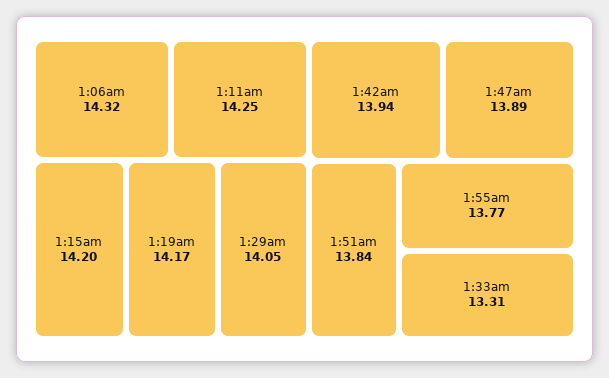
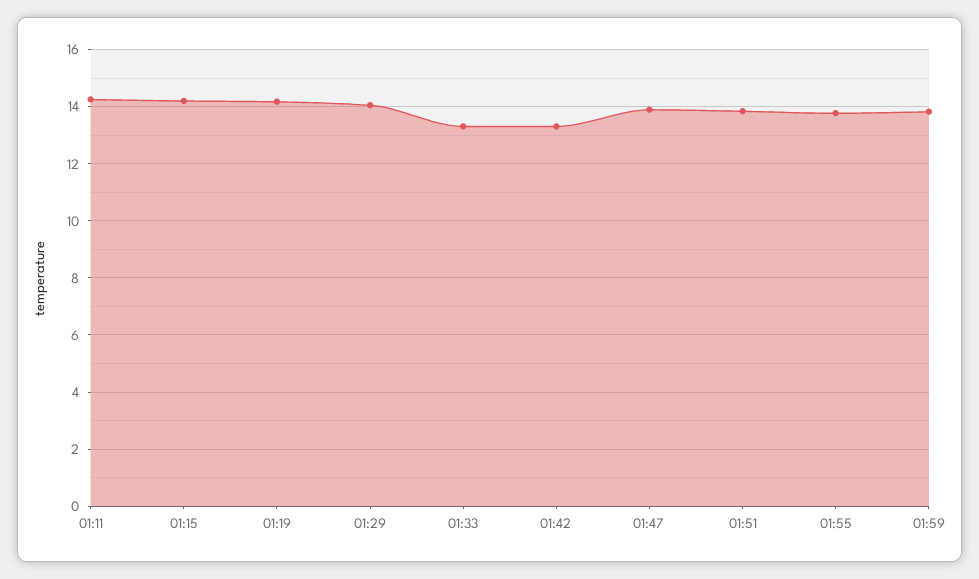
1:06am: 14.32 -> none
1:42am: 13.94 -> 13.25
01:59: none -> 13.75

